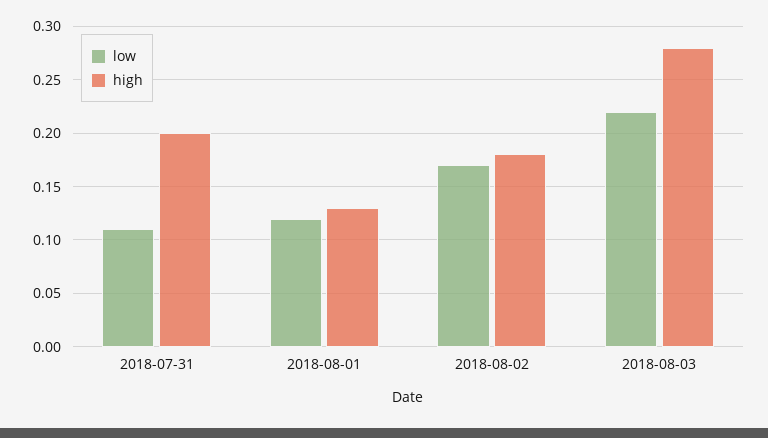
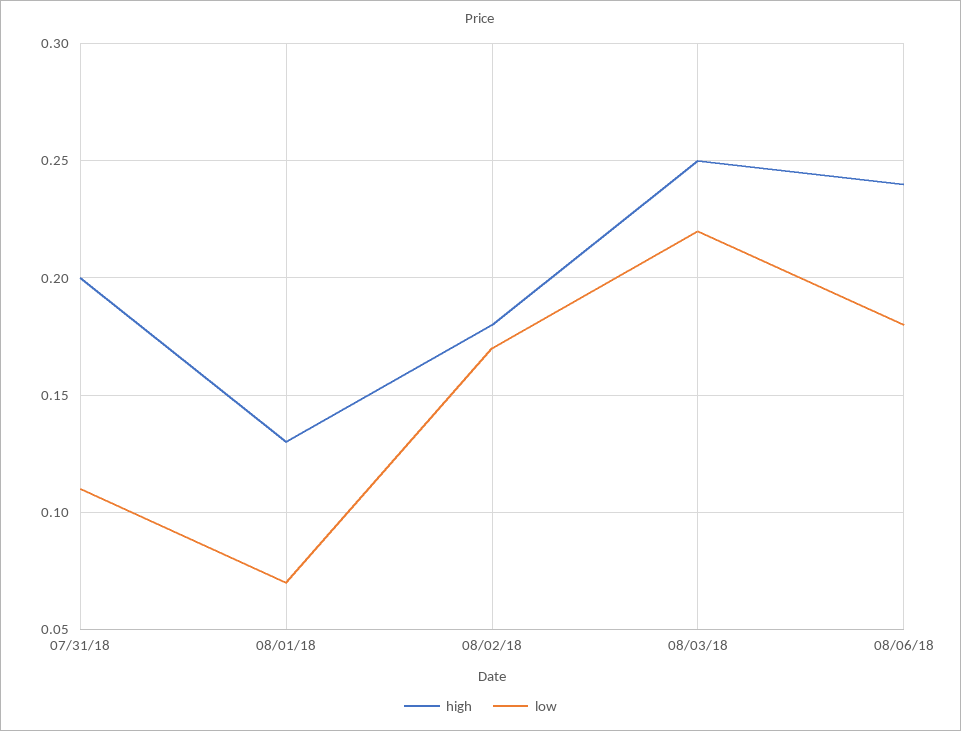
low, 2018-08-01: 0.12 -> 0.07
high, 2018-08-03: 0.28 -> 0.25
high, 08/06/18: none -> 0.24
low, 08/06/18: none -> 0.18

